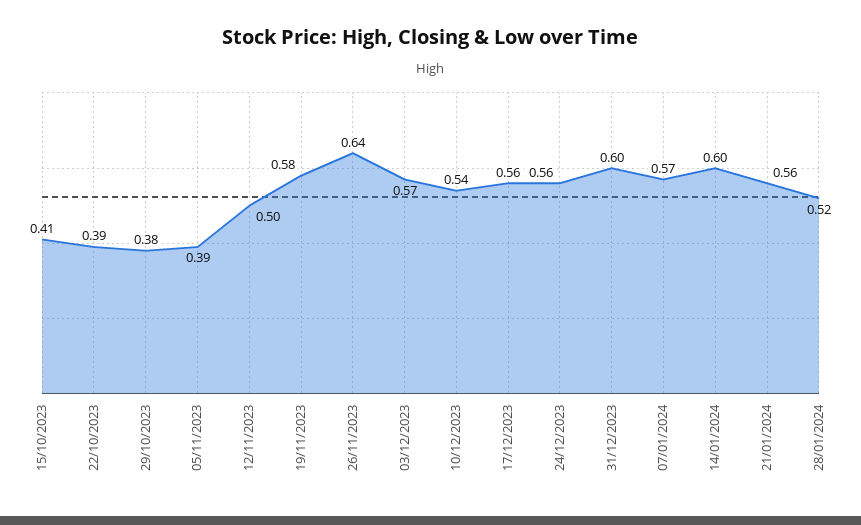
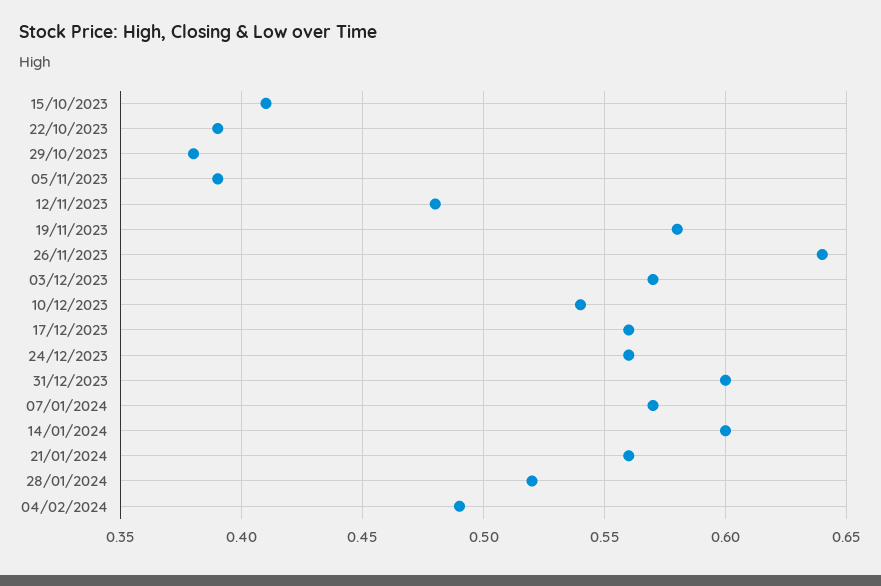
12/11/2023: 0.5 -> 0.48
04/02/2024: none -> 0.49

